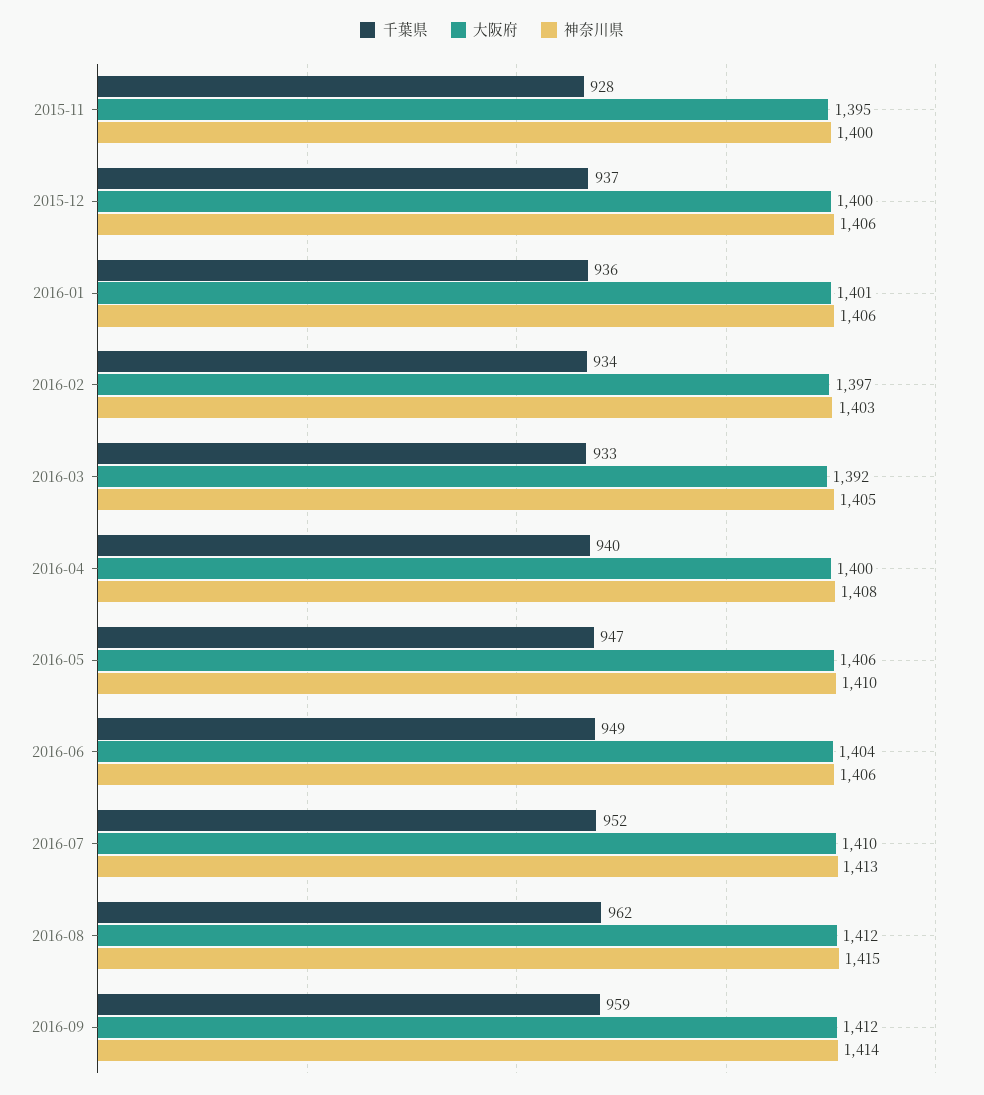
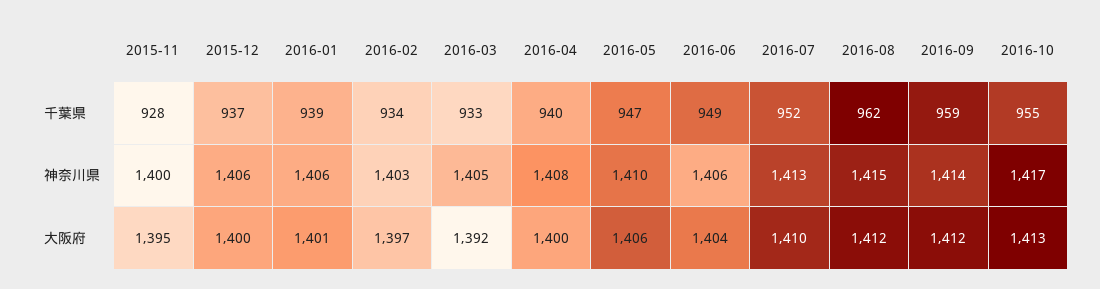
千葉県, 2016-01: 936 -> 939
千葉県, 2016-10: none -> 955
神奈川県, 2016-10: none -> 1417
大阪府, 2016-10: none -> 1413

